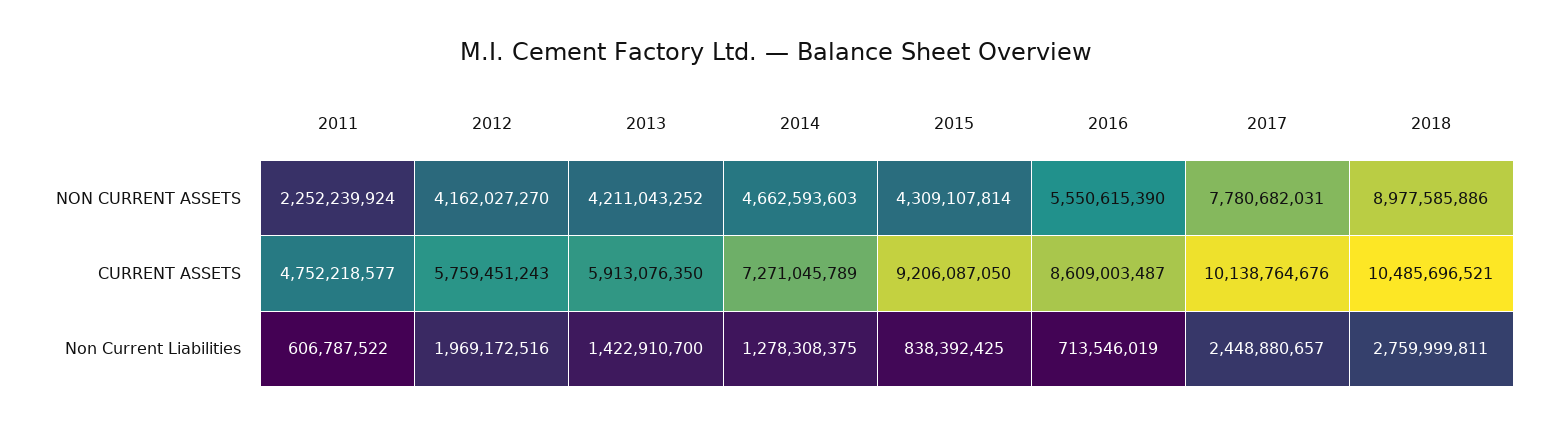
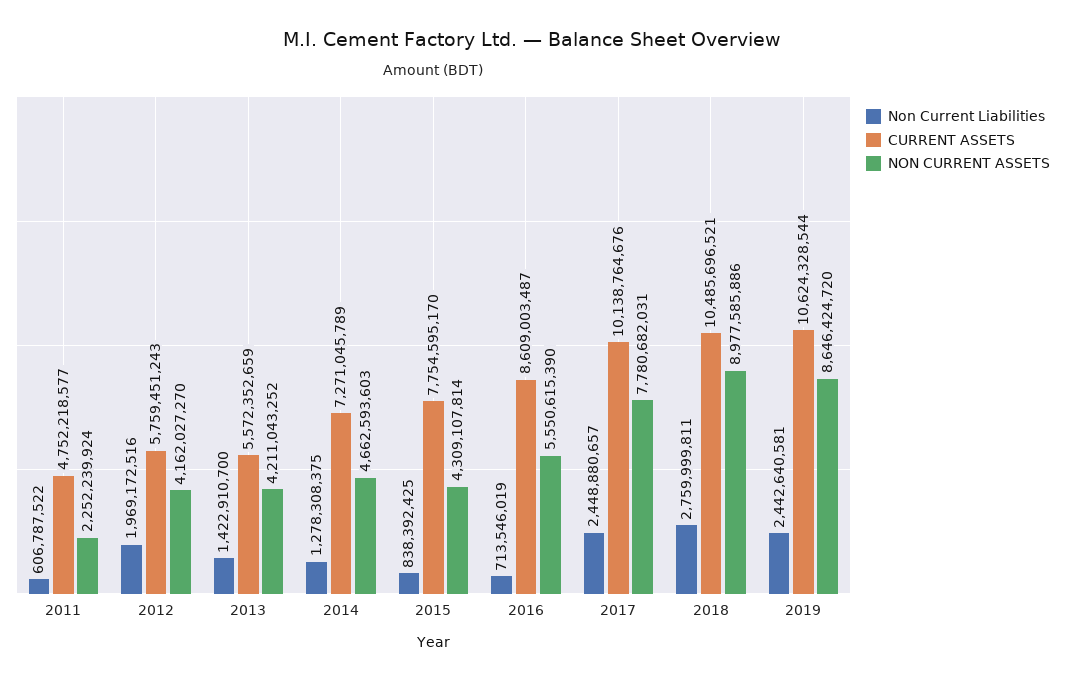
CURRENT ASSETS, 2013: 5913076350 -> 5572352659
CURRENT ASSETS, 2015: 9206087050 -> 7754595170
Non Current Liabilities, 2019: none -> 2442640581
CURRENT ASSETS, 2019: none -> 10624328544
NON CURRENT ASSETS, 2019: none -> 8646424720

